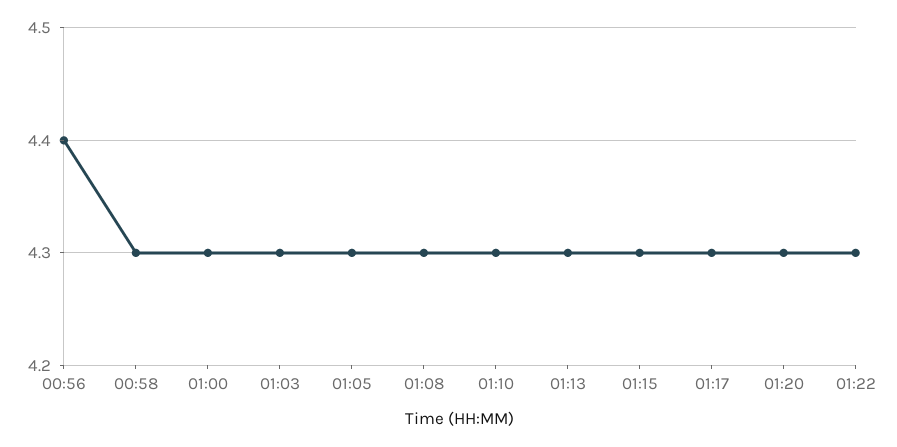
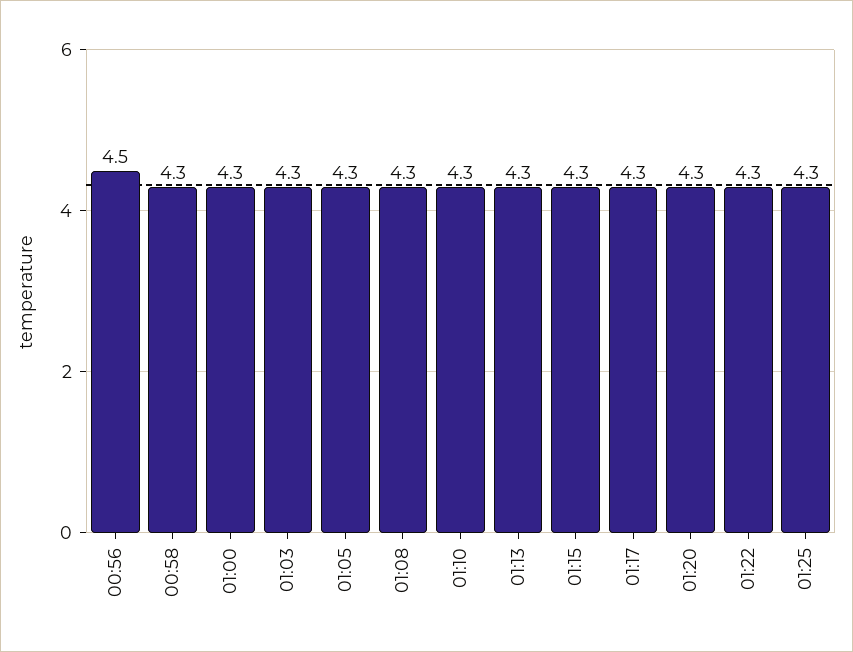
00:56: 4.4 -> 4.5
01:25: none -> 4.3

